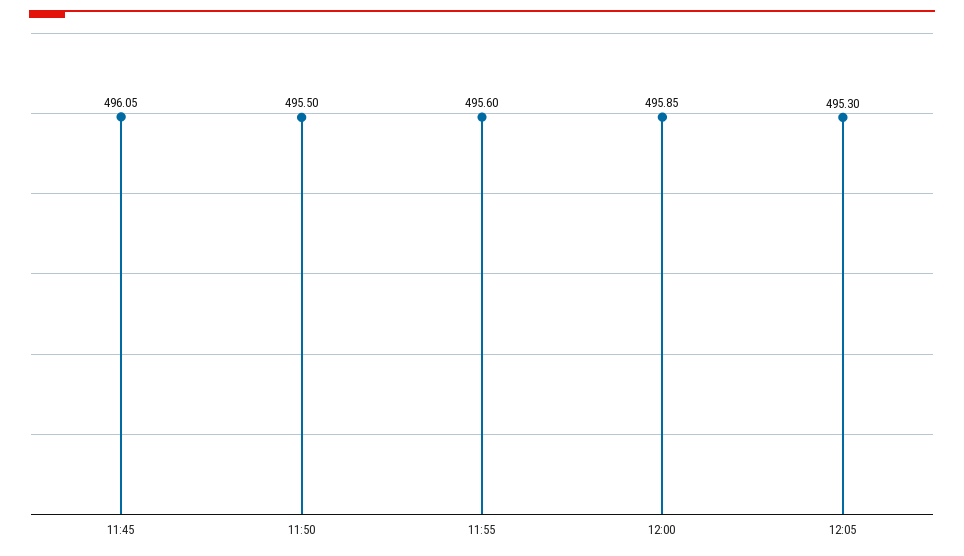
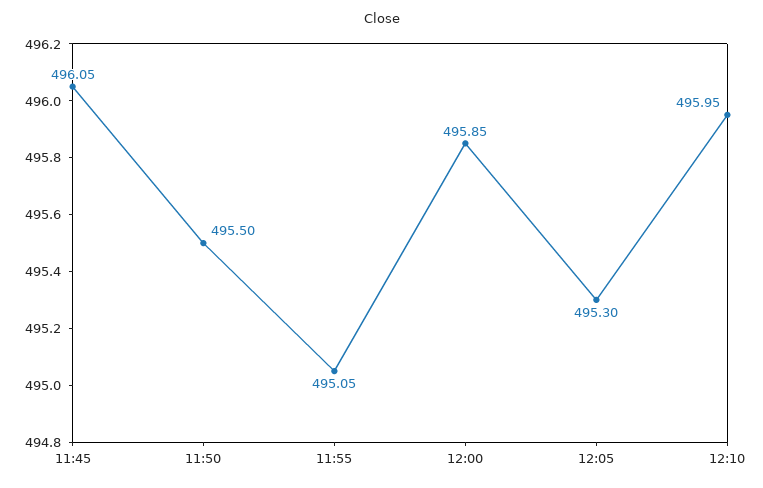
11:55: 495.6 -> 495.05
12:10: none -> 495.95

